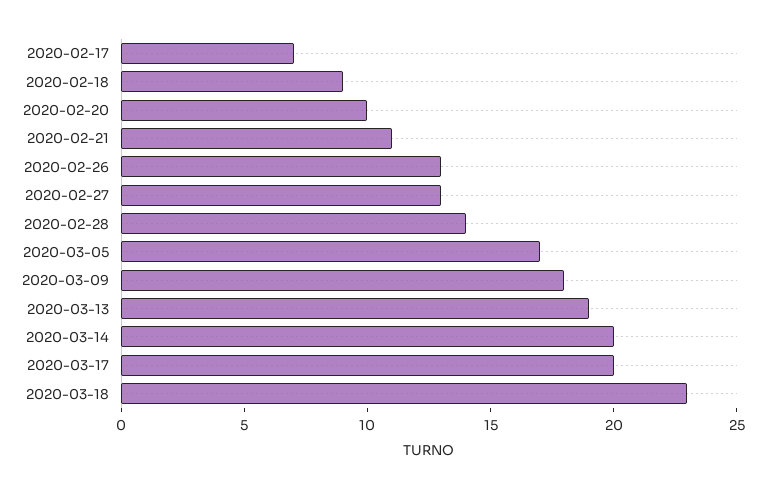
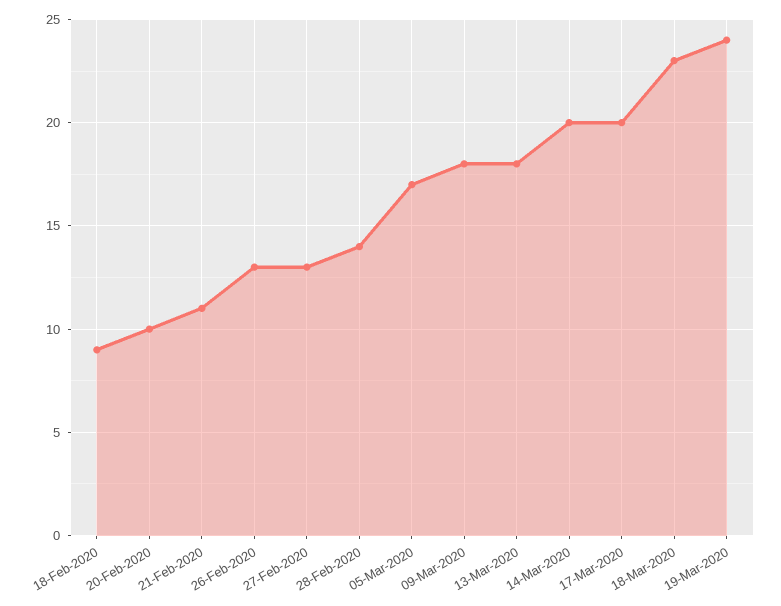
2020-02-17: 7 -> none
2020-03-13: 19 -> 18
19-Mar-2020: none -> 24

